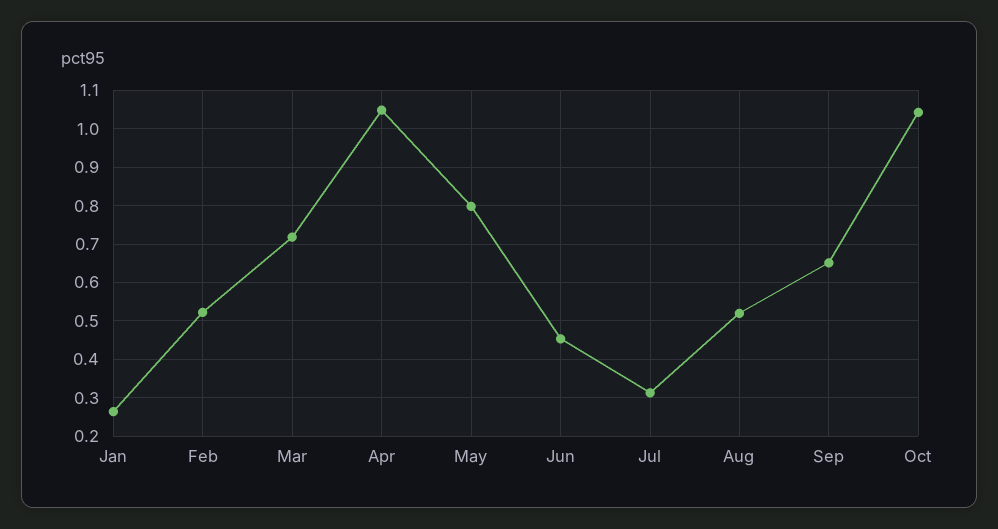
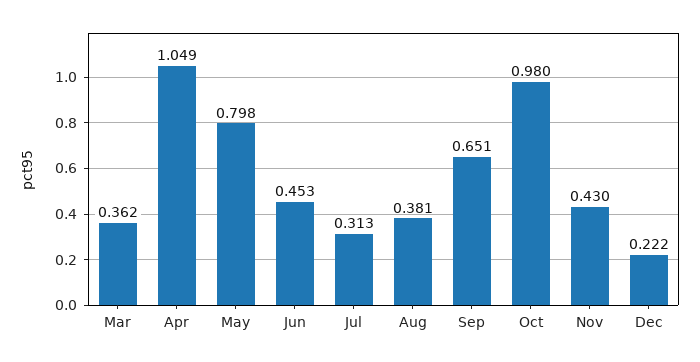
Jan: 0.26 -> none
Feb: 0.52 -> none
Mar: 0.72 -> 0.362
Aug: 0.52 -> 0.381
Oct: 1.04 -> 0.98
Nov: none -> 0.43
Dec: none -> 0.222

